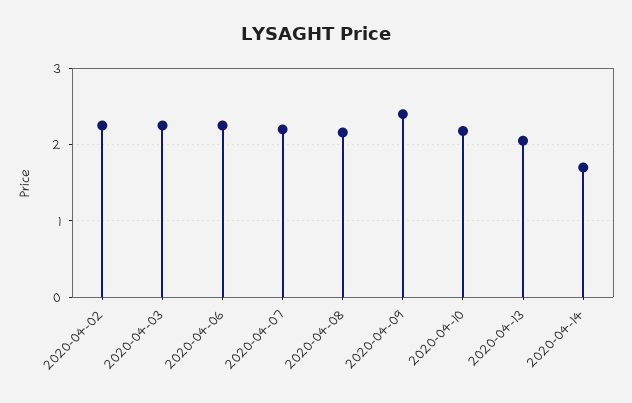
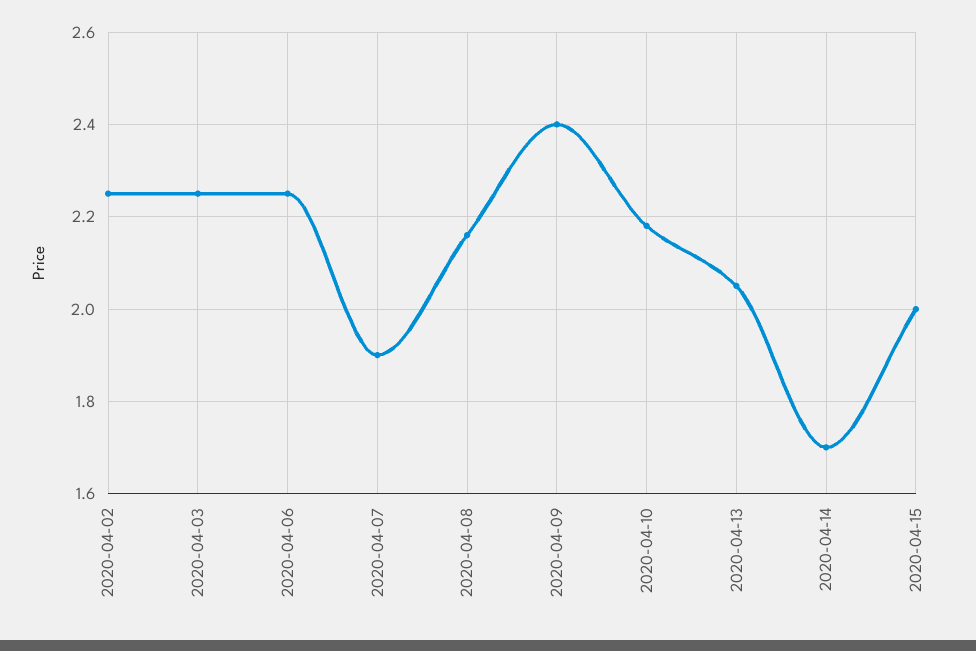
2020-04-07: 2.2 -> 1.9
2020-04-15: none -> 2

